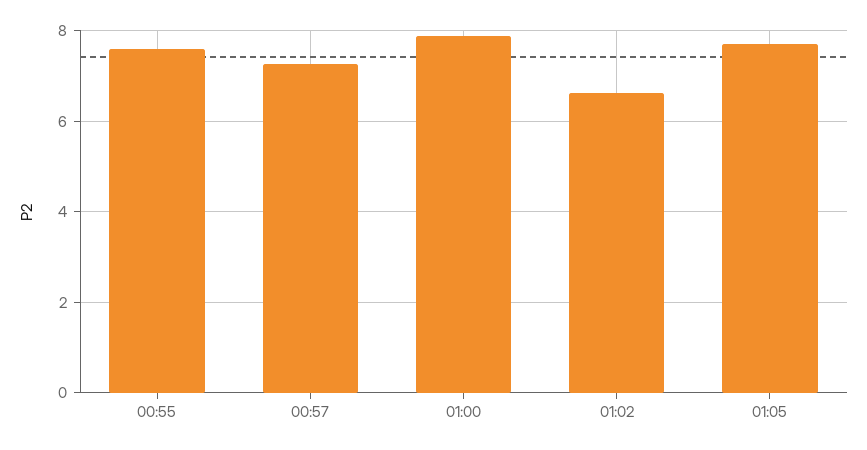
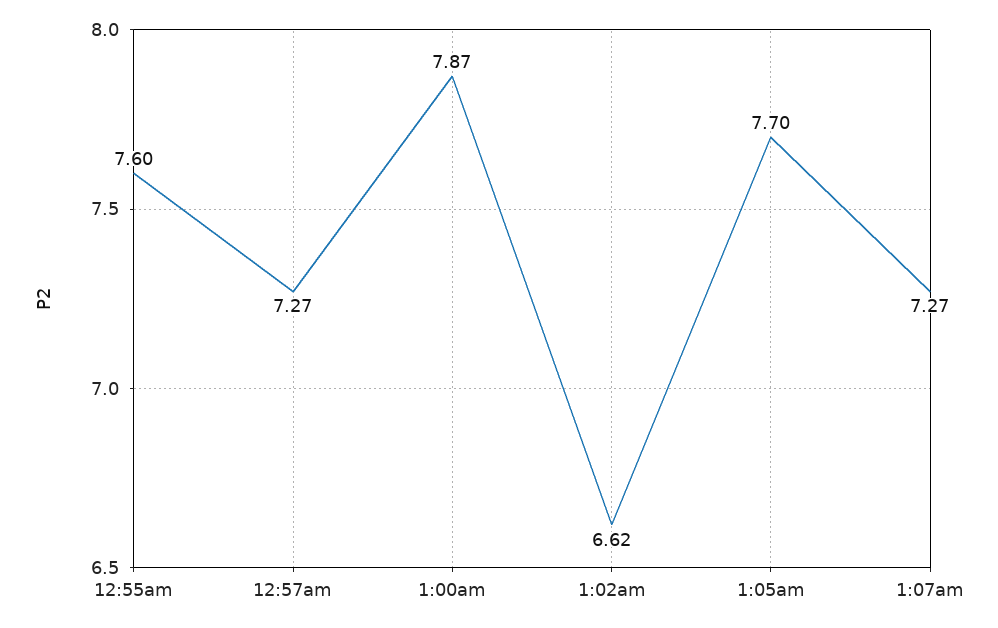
1:07am: none -> 7.27

